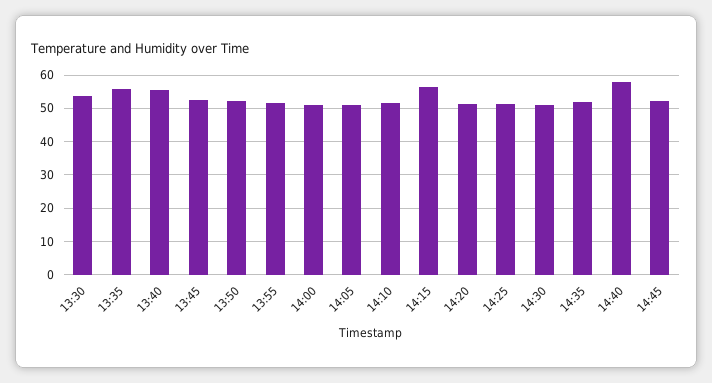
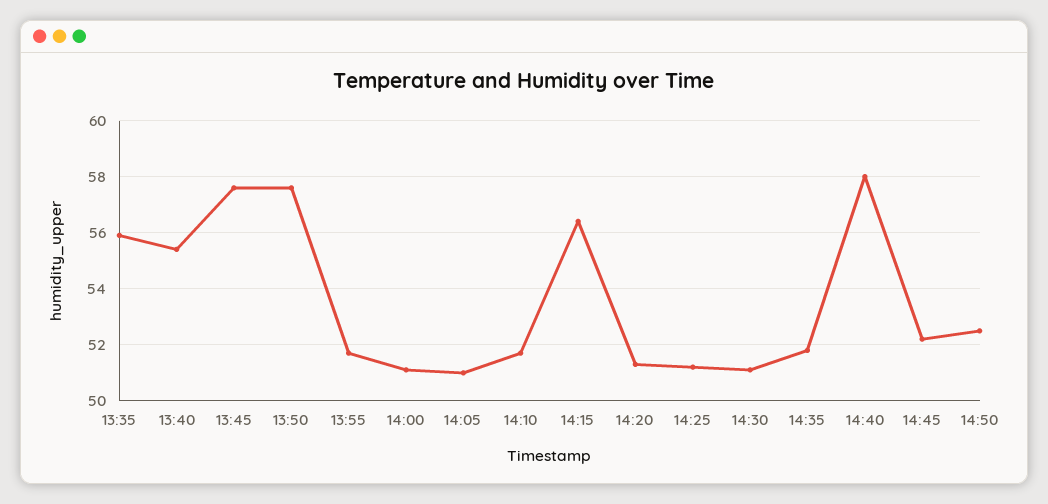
13:30: 54 -> none
13:45: 52 -> 57.5
13:50: 52 -> 57.5
14:50: none -> 52.5

